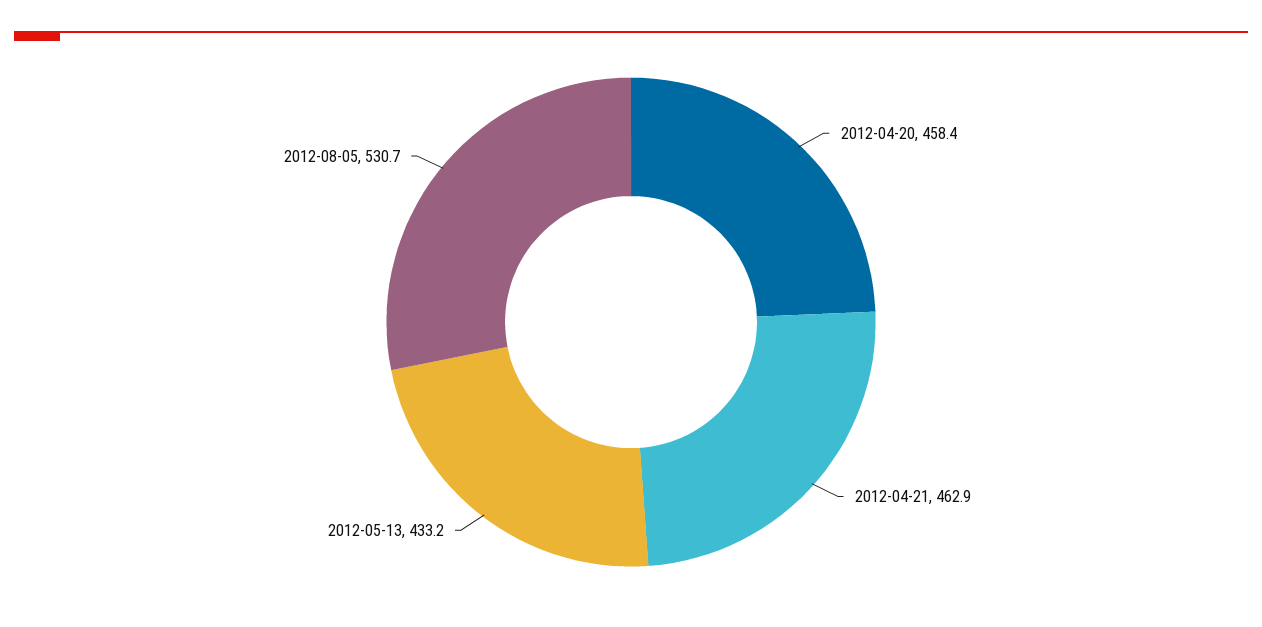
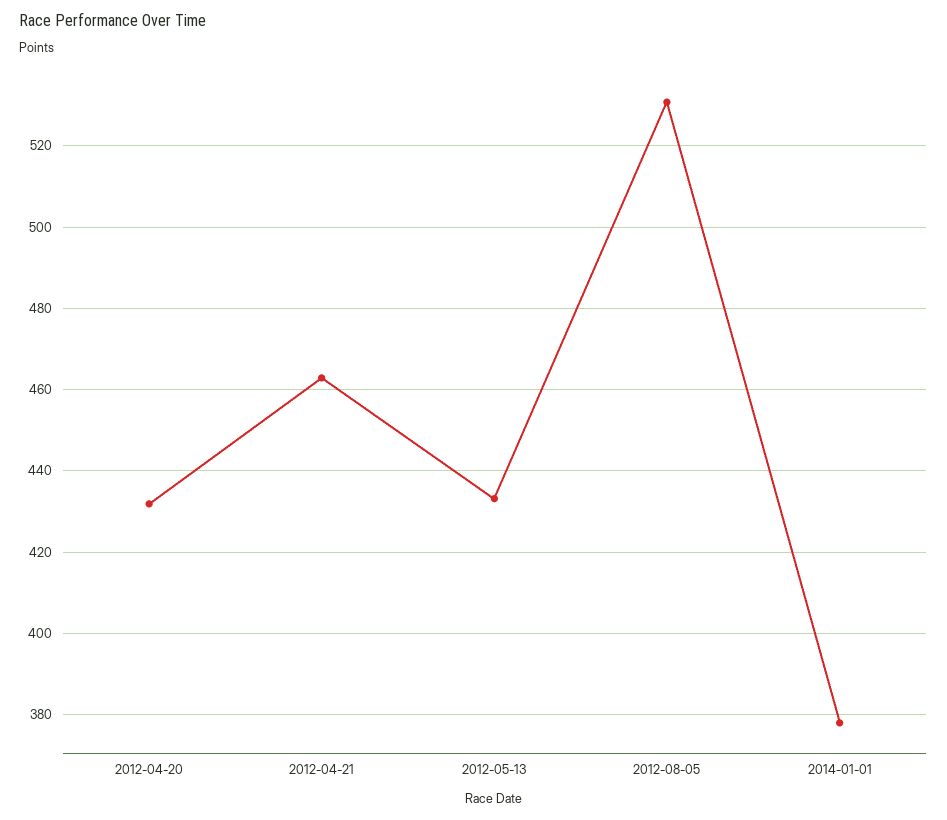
2012-04-20: 458.4 -> 432
2014-01-01: none -> 378

